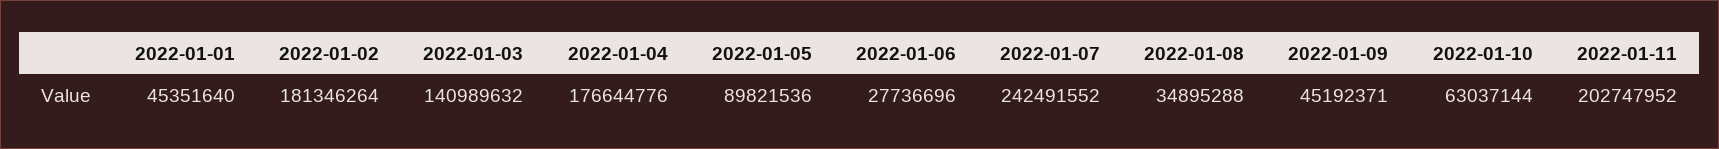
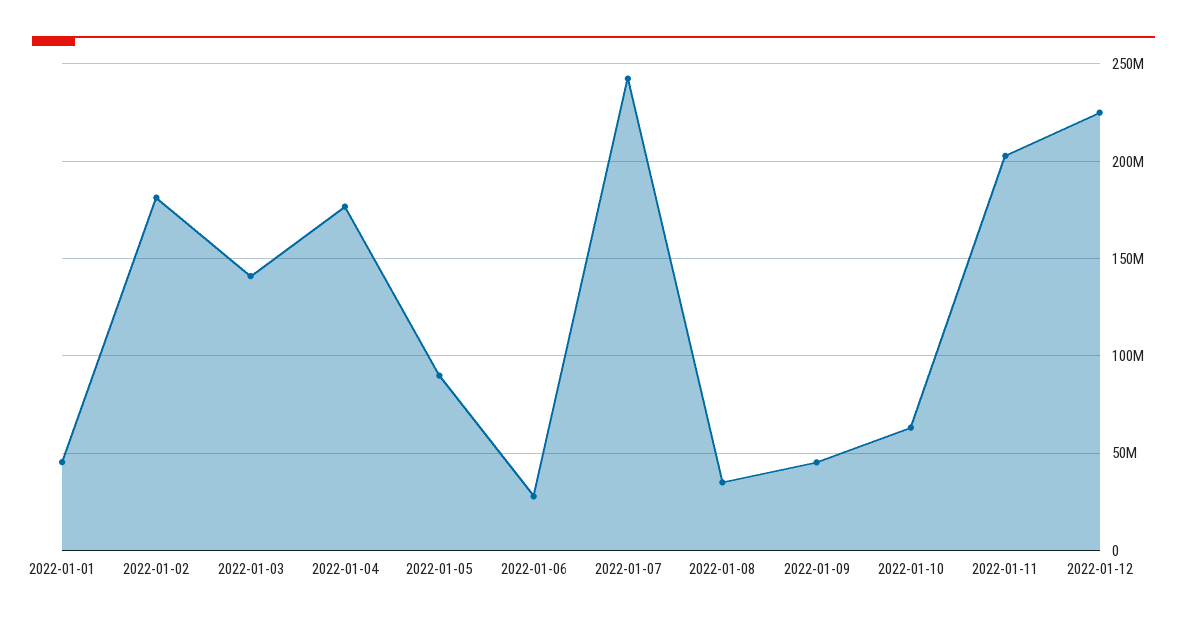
2022-01-12: none -> 225000000

